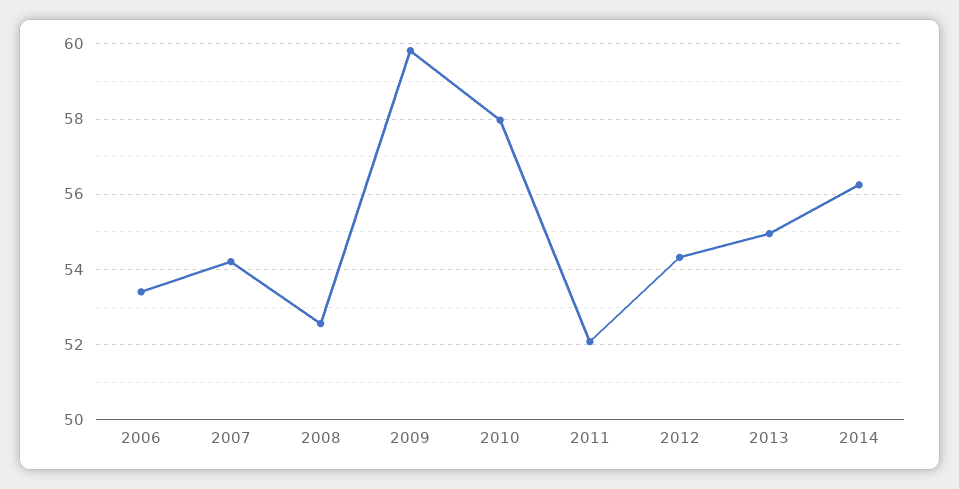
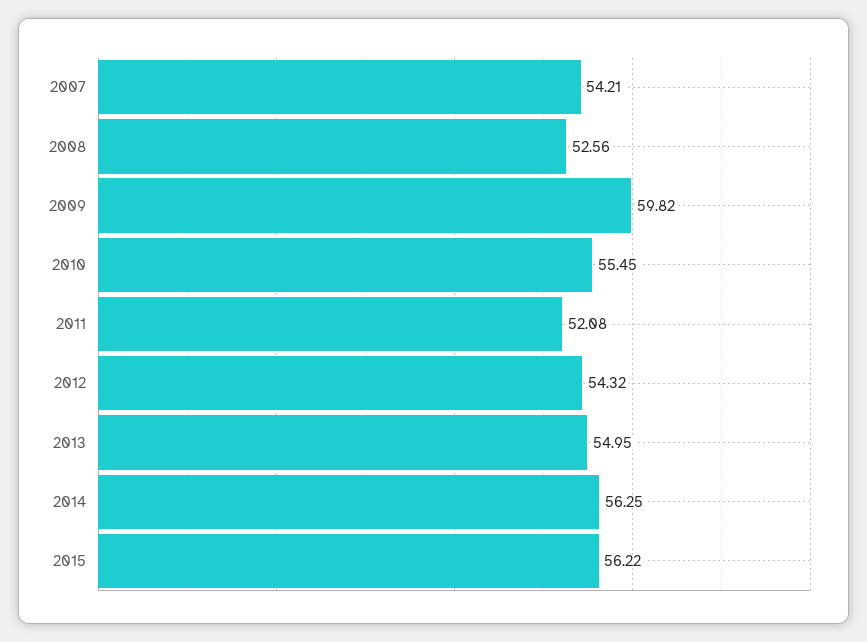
2006: 53.4 -> none
2010: 58 -> 55.45
2015: none -> 56.22

